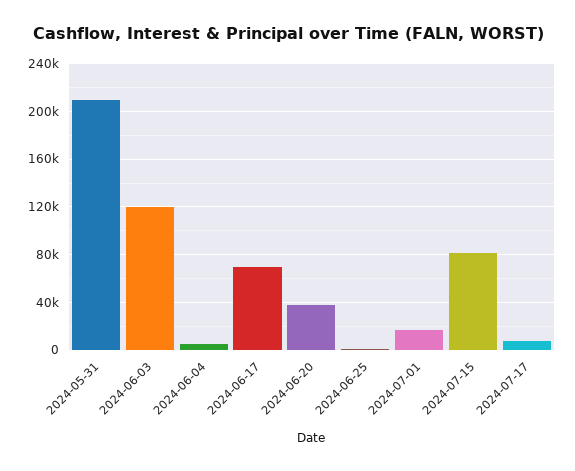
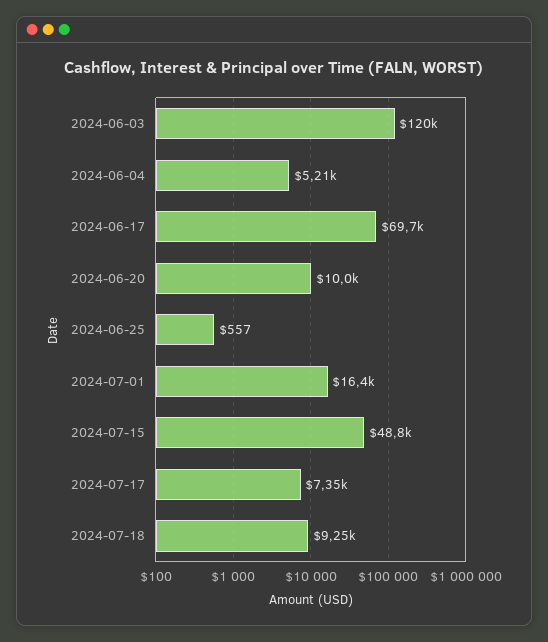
2024-05-31: 210000 -> none
2024-06-20: 40000 -> 10000
2024-07-15: 80000 -> 48800
2024-07-18: none -> 9250

